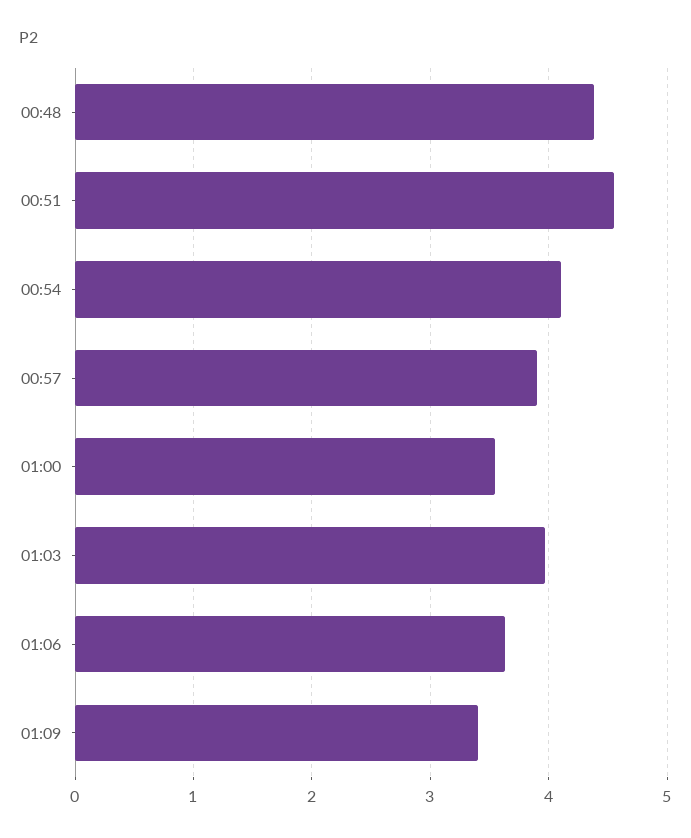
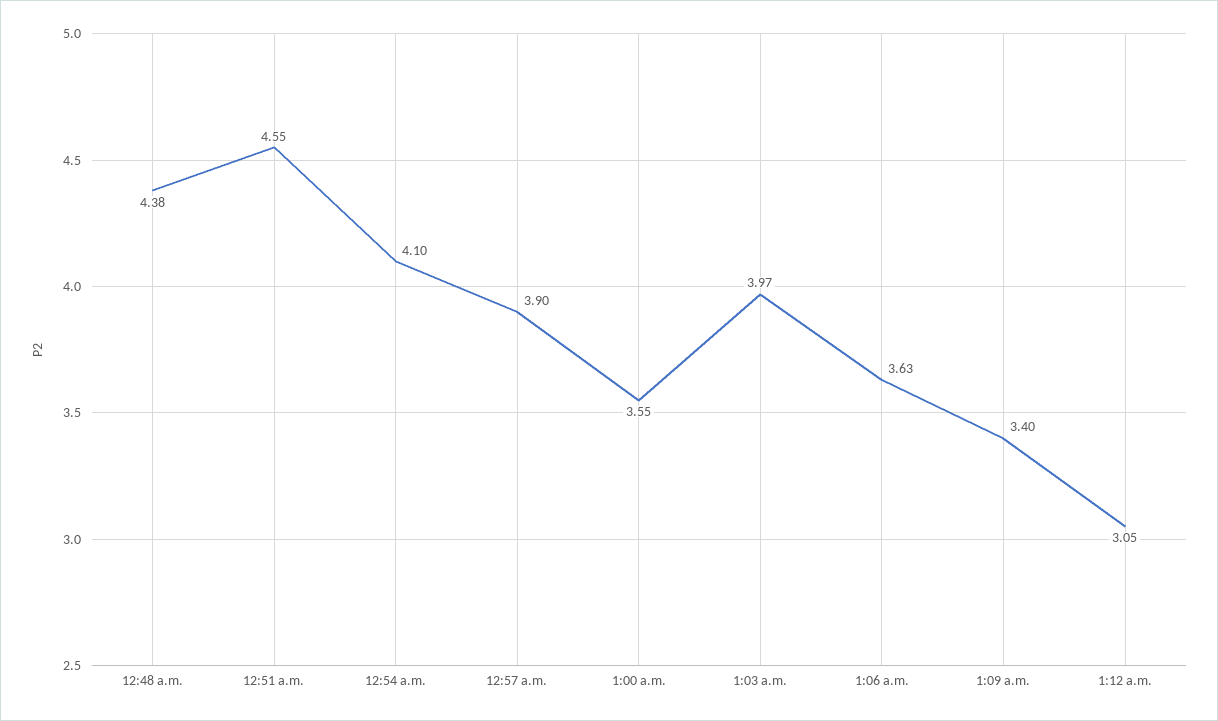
1:12 a.m.: none -> 3.05

